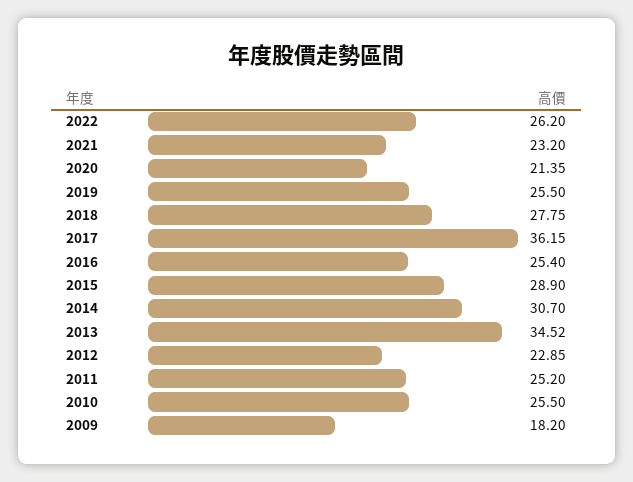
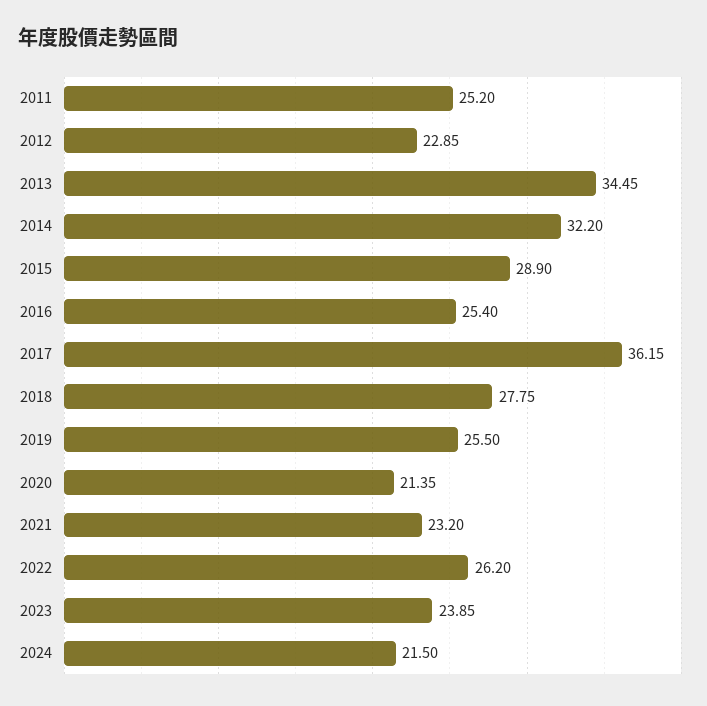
2014: 30.7 -> 32.2
2013: 34.52 -> 34.45
2010: 25.5 -> none
2009: 18.2 -> none
2023: none -> 23.85
2024: none -> 21.5

